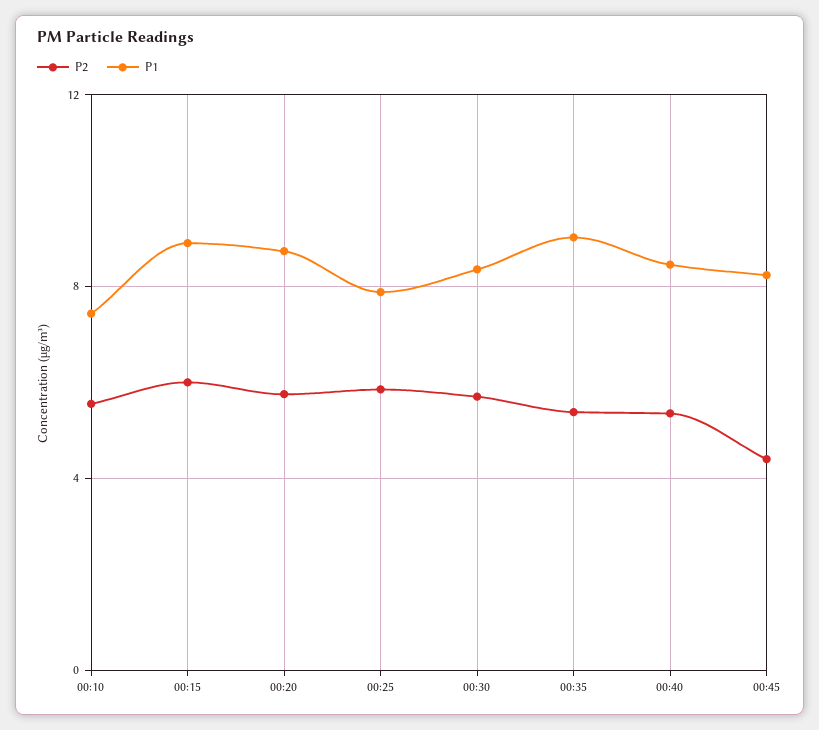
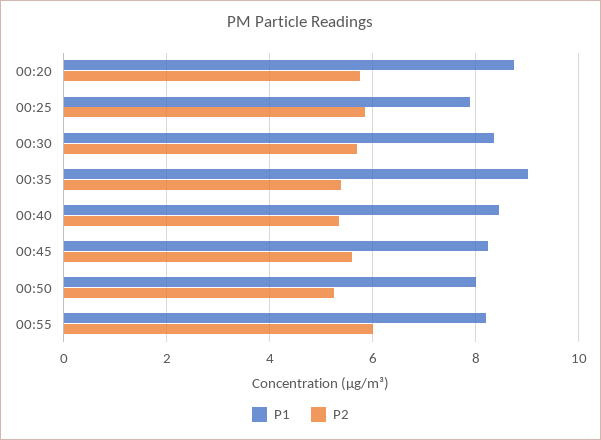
P2, 00:10: 5.5 -> none
P1, 00:10: 7.5 -> none
P2, 00:15: 6 -> none
P1, 00:15: 9 -> none
P2, 00:45: 4.5 -> 5.6
P1, 00:50: none -> 8
P2, 00:50: none -> 5.2
P1, 00:55: none -> 8.2
P2, 00:55: none -> 6

